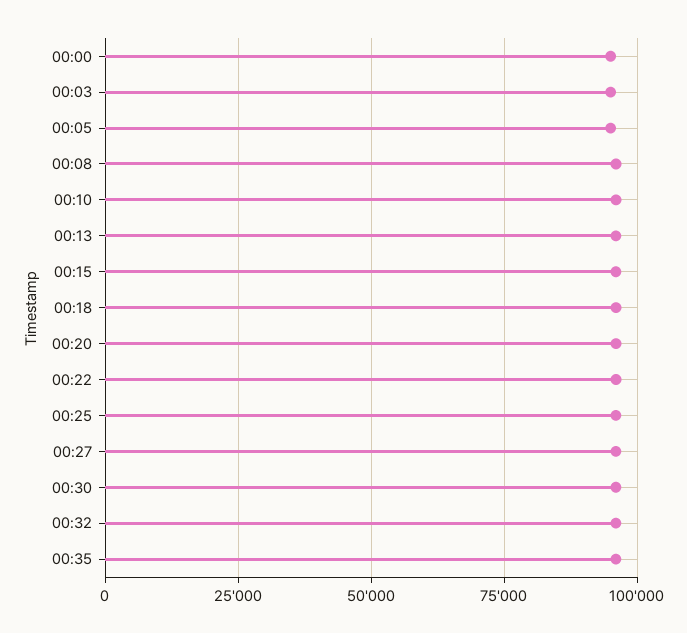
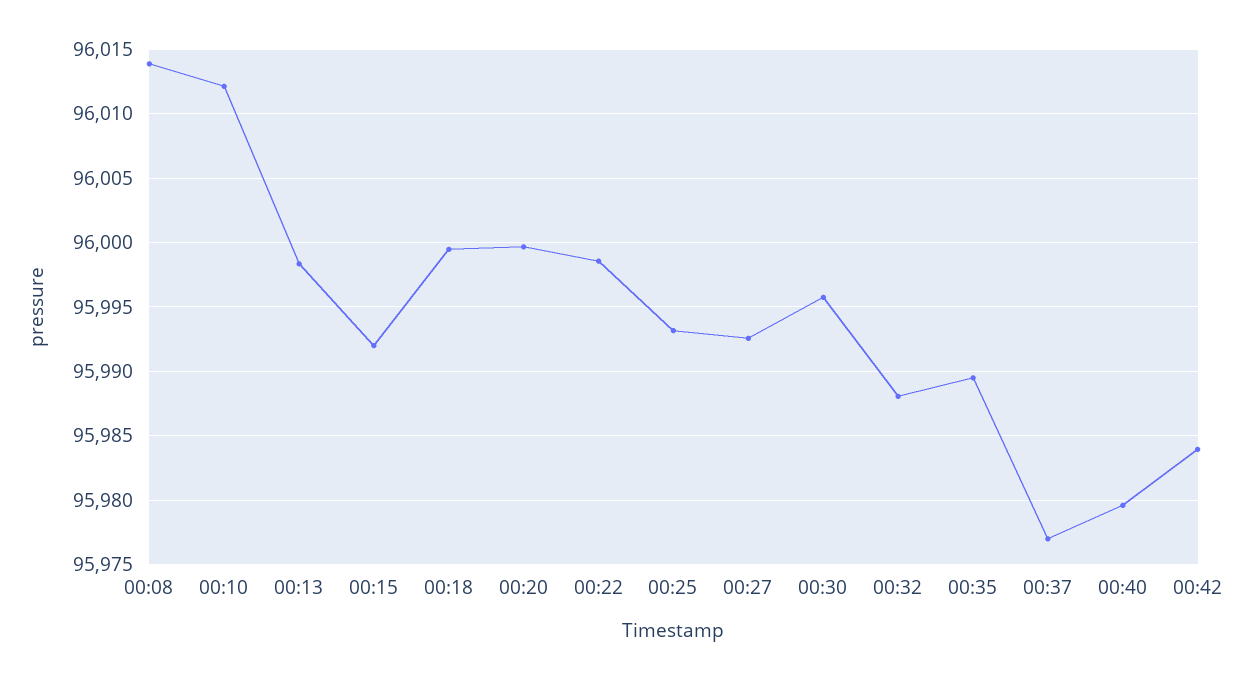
00:00: 95000 -> none
00:03: 95000 -> none
00:05: 95000 -> none
00:37: none -> 95977
00:40: none -> 95979.5
00:42: none -> 95984

